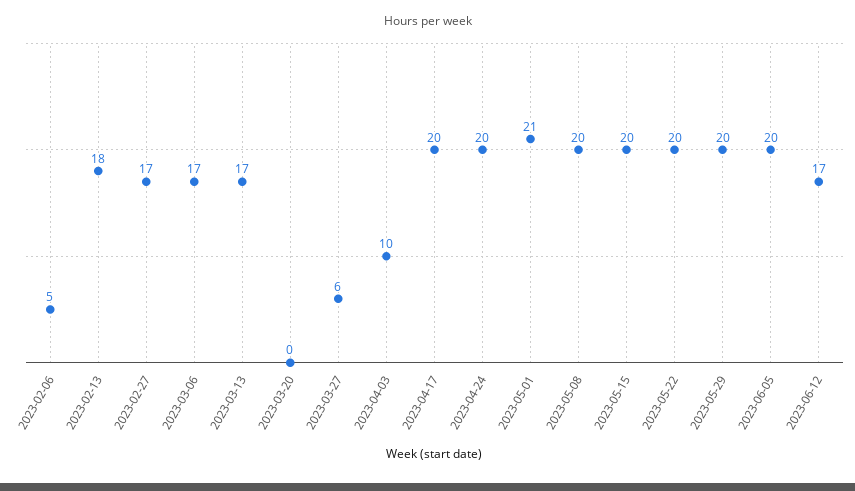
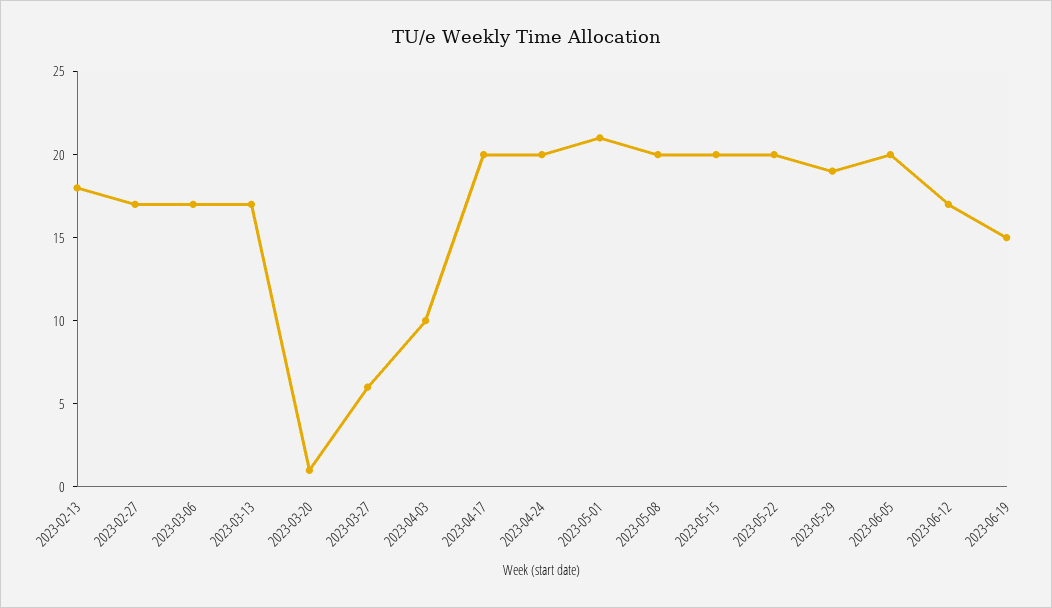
2023-02-06: 5 -> none
2023-03-20: 0 -> 1
2023-05-29: 20 -> 19
2023-06-19: none -> 15

